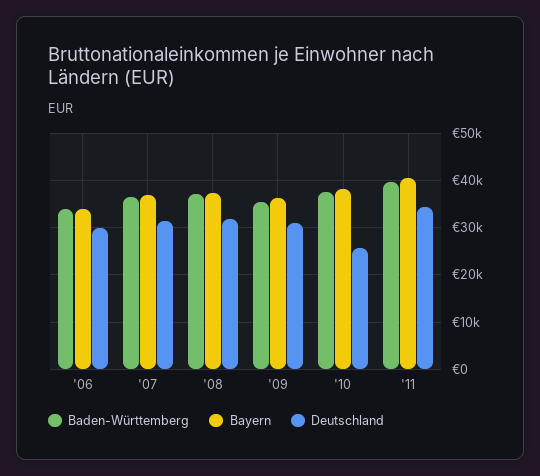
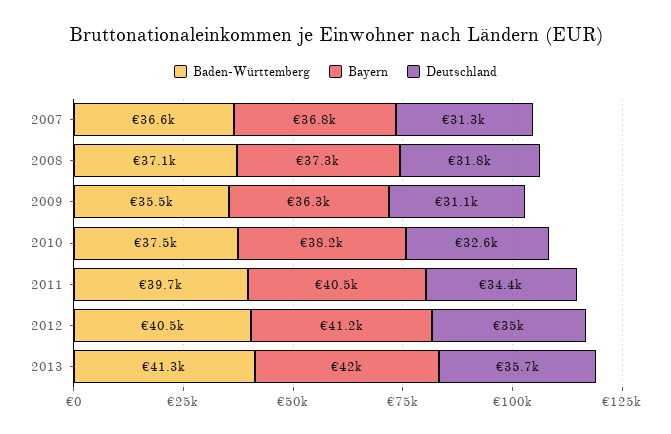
Baden-Württemberg, '06: 34000 -> none
Bayern, '06: 34000 -> none
Deutschland, '06: 30000 -> none
Deutschland, '10: 26000 -> 32600
Baden-Württemberg, 2012: none -> 40500
Bayern, 2012: none -> 41200
Deutschland, 2012: none -> 35000
Baden-Württemberg, 2013: none -> 41300
Bayern, 2013: none -> 42000
Deutschland, 2013: none -> 35700

